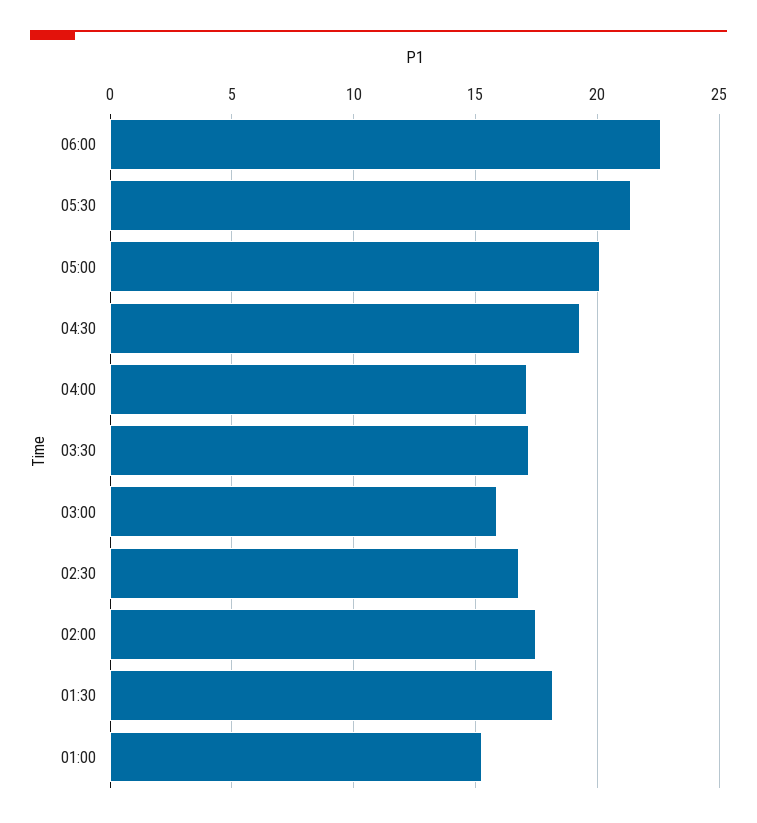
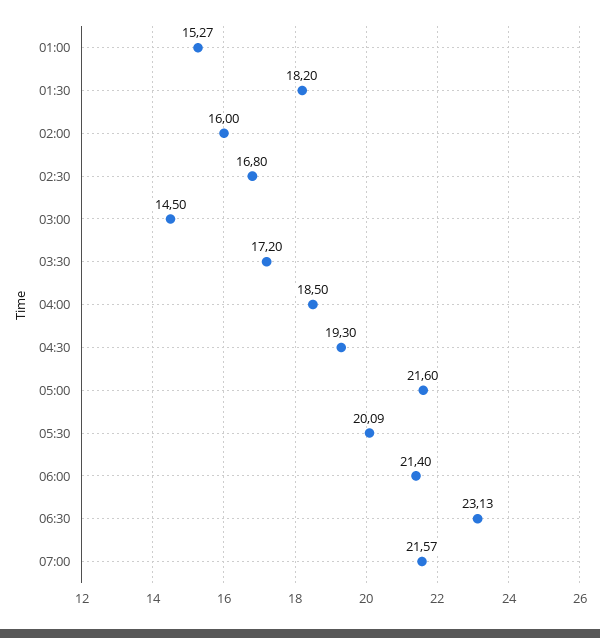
06:00: 22.5 -> 21.4
05:30: 21.5 -> 20.09
05:00: 20 -> 21.6
04:00: 17 -> 18.5
03:00: 16 -> 14.5
02:00: 17.5 -> 16
06:30: none -> 23.13
07:00: none -> 21.57

